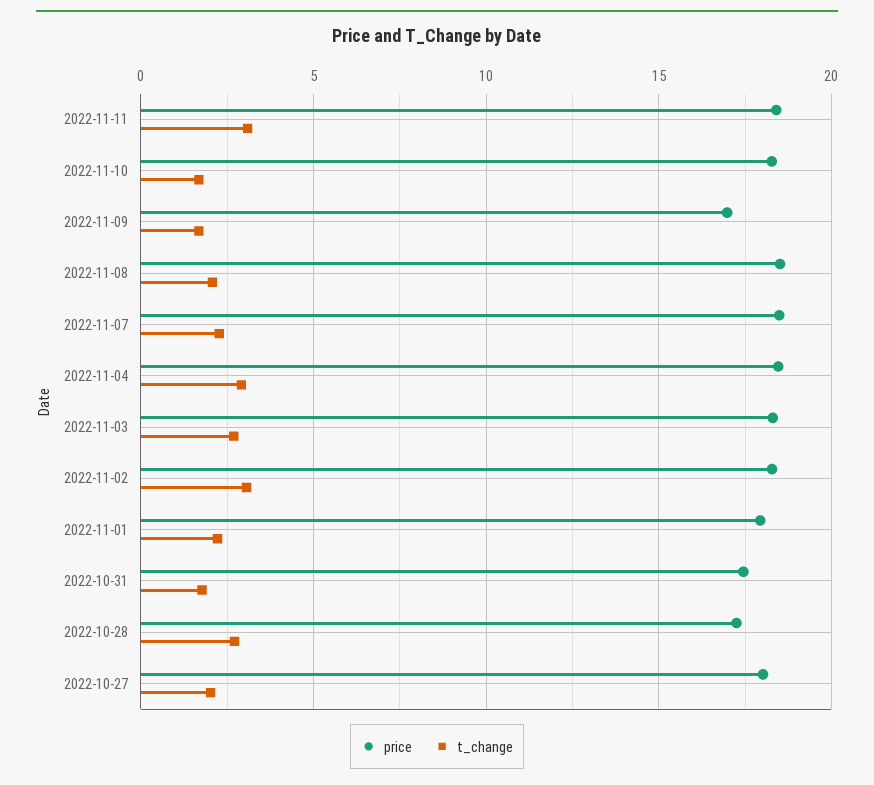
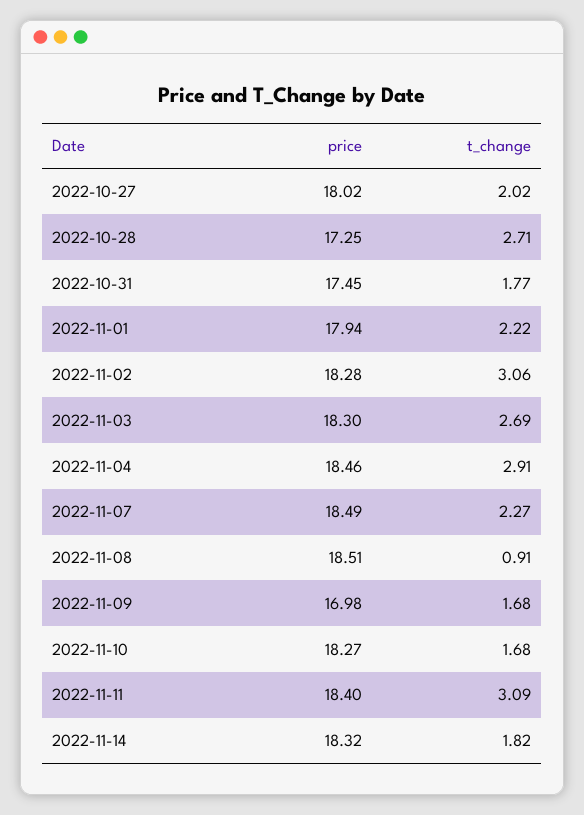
t_change, 2022-11-08: 2 -> 0.91
price, 2022-11-14: none -> 18.32
t_change, 2022-11-14: none -> 1.82

